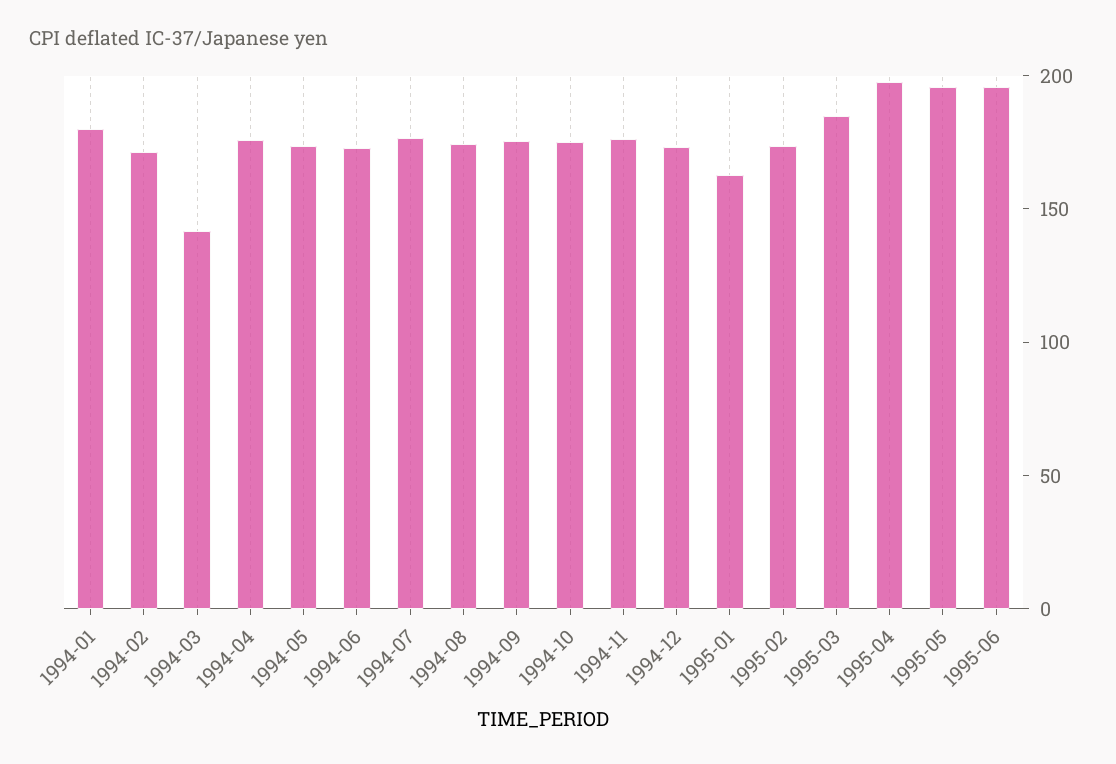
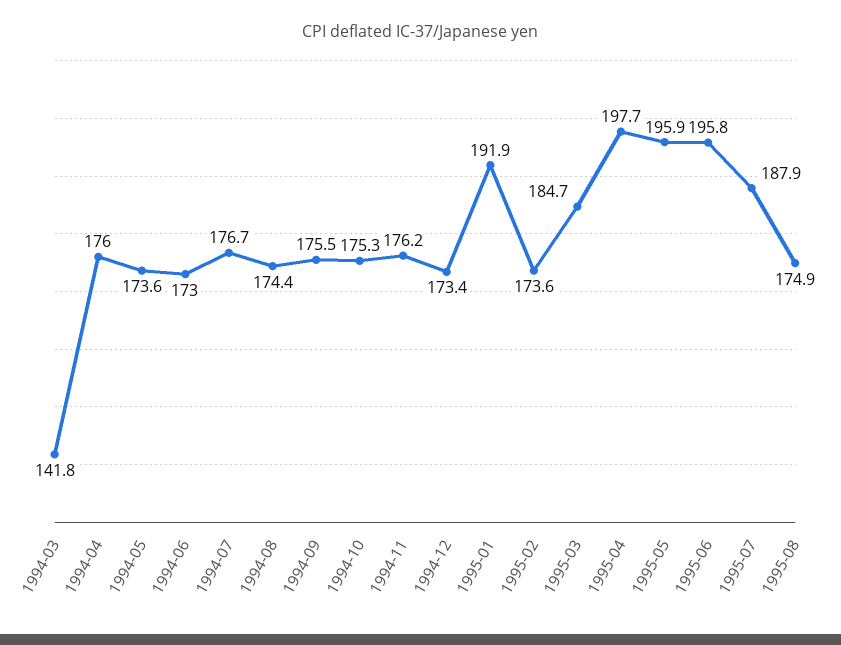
1994-01: 180 -> none
1994-02: 170 -> none
1995-01: 160 -> 191.9
1995-07: none -> 187.9
1995-08: none -> 174.9

